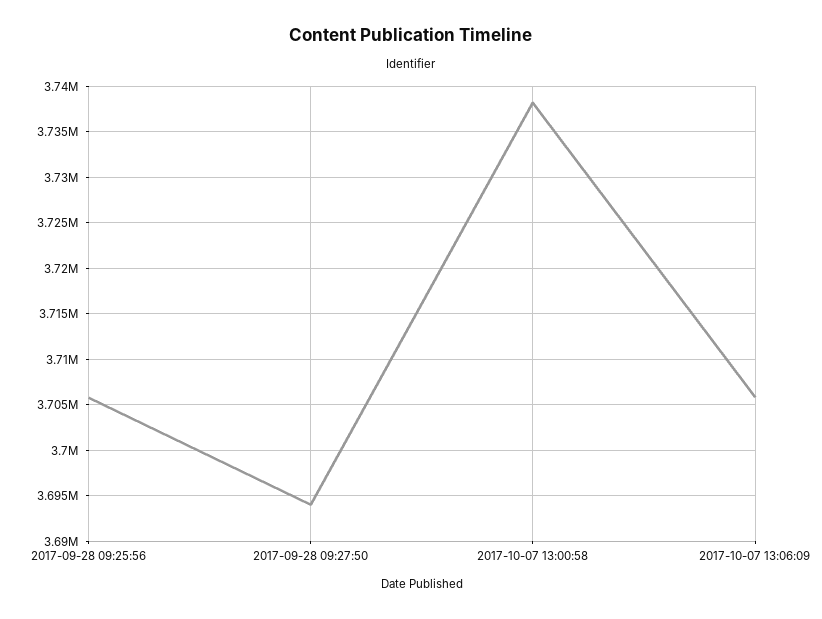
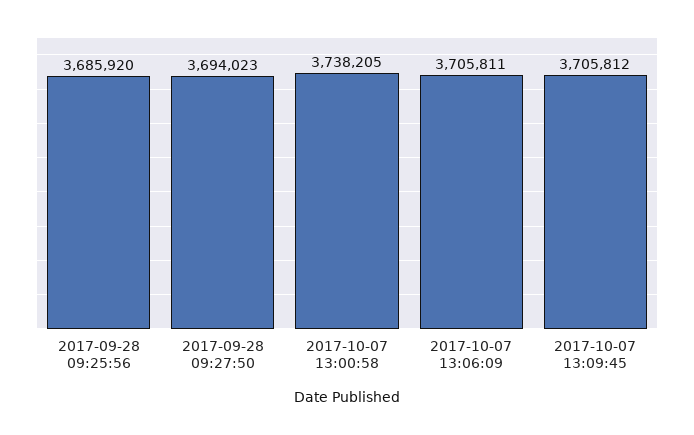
2017-09-28 09:25:56: 3706000 -> 3685920
2017-10-07 13:09:45: none -> 3705812

